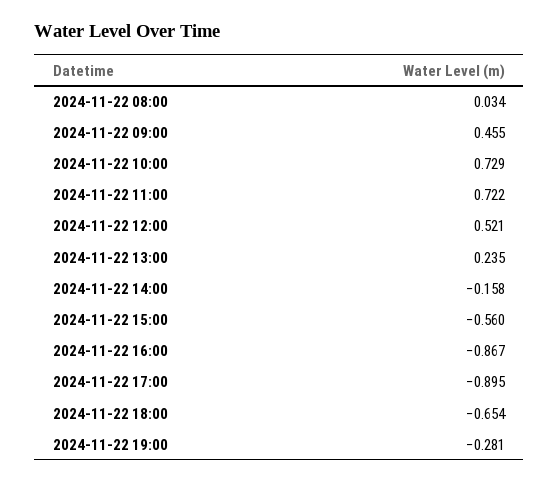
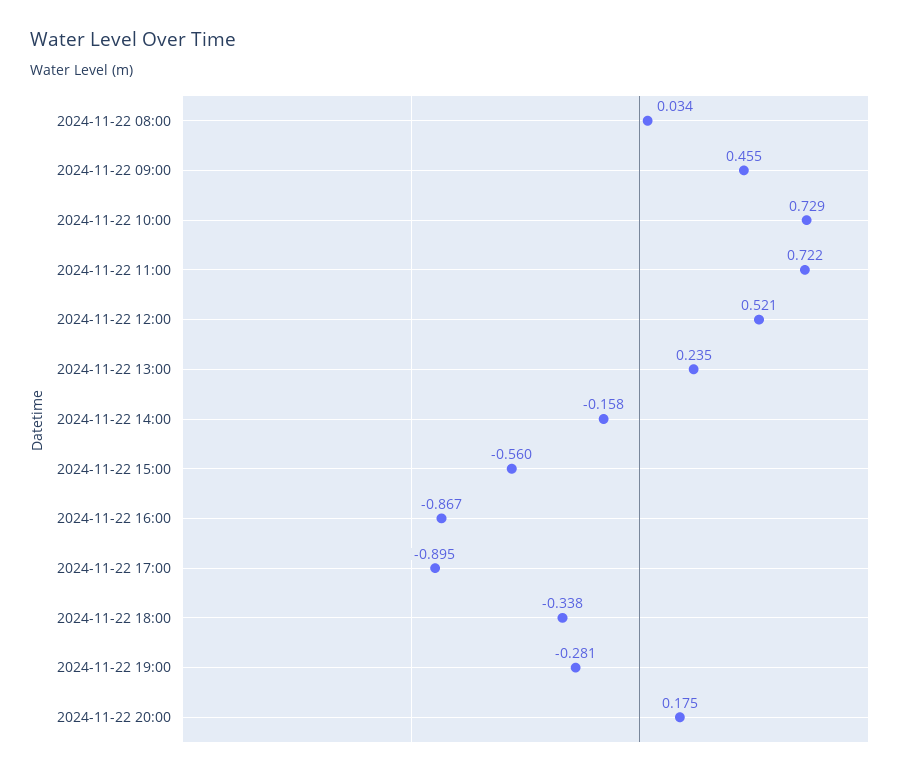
2024-11-22 18:00: -0.654 -> -0.338
2024-11-22 20:00: none -> 0.175

